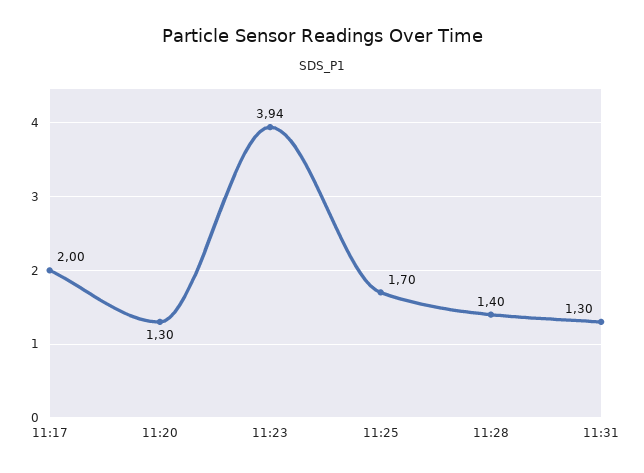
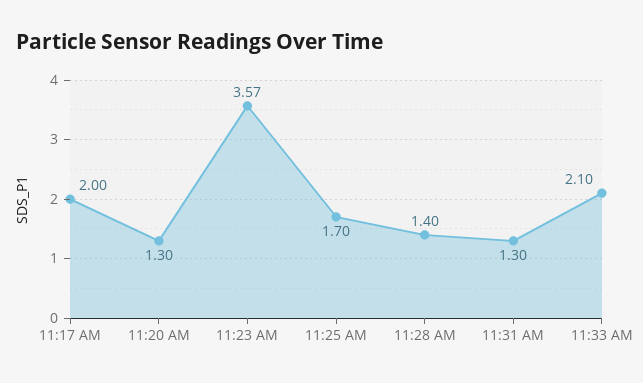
11:23: 3.94 -> 3.57
11:33 AM: none -> 2.1

